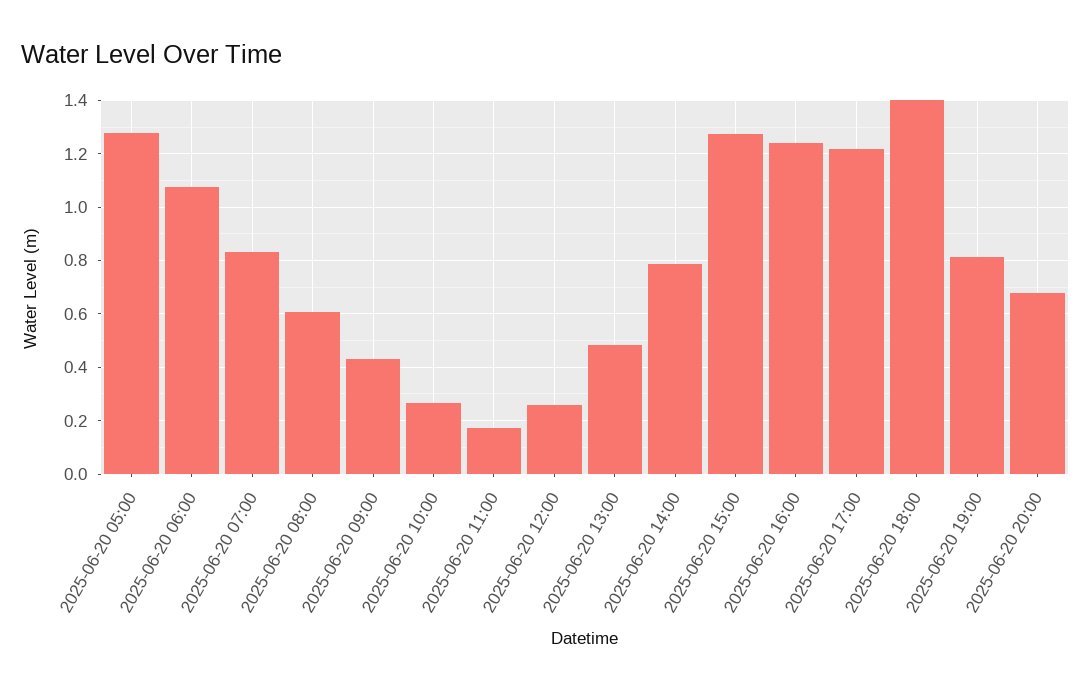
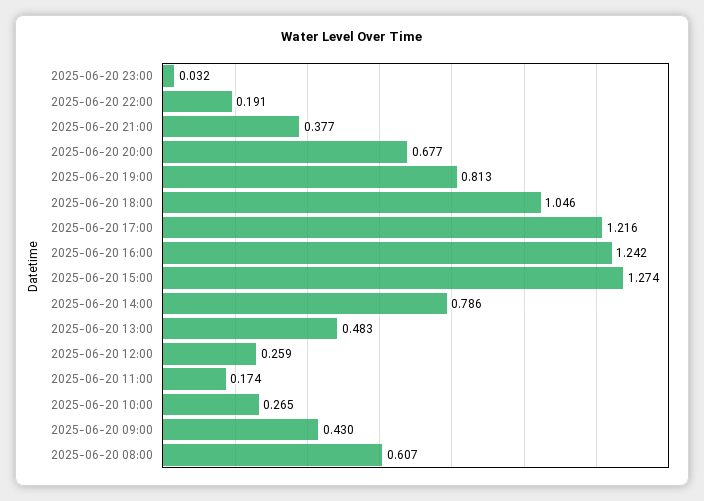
2025-06-20 05:00: 1.275 -> none
2025-06-20 06:00: 1.075 -> none
2025-06-20 07:00: 0.825 -> none
2025-06-20 18:00: 1.4 -> 1.046
2025-06-20 23:00: none -> 0.032
2025-06-20 22:00: none -> 0.191
2025-06-20 21:00: none -> 0.377

